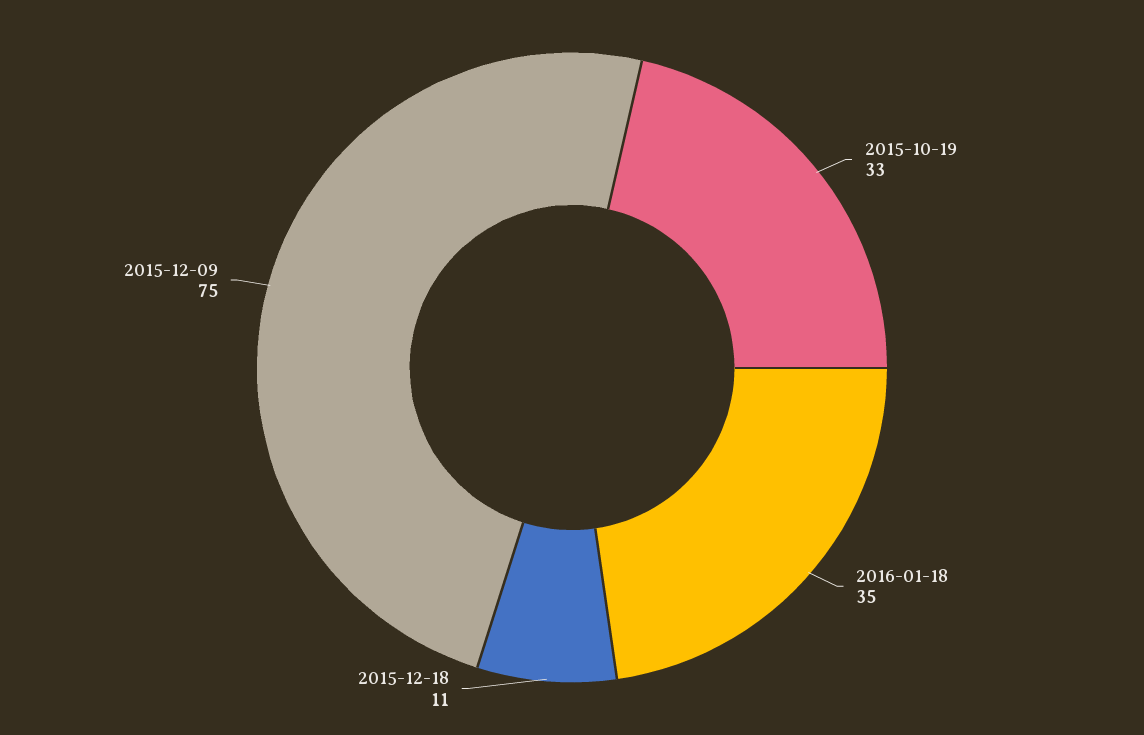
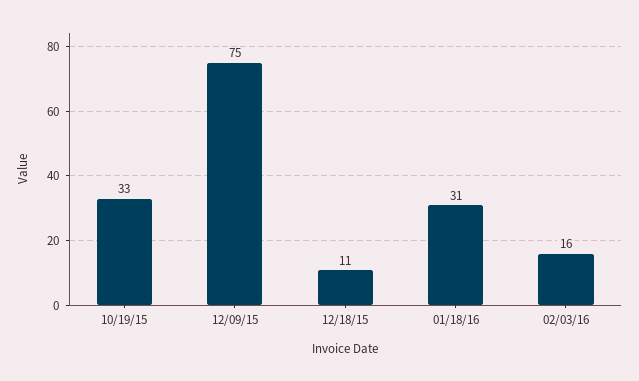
2016-01-18: 35 -> 31
02/03/16: none -> 16

